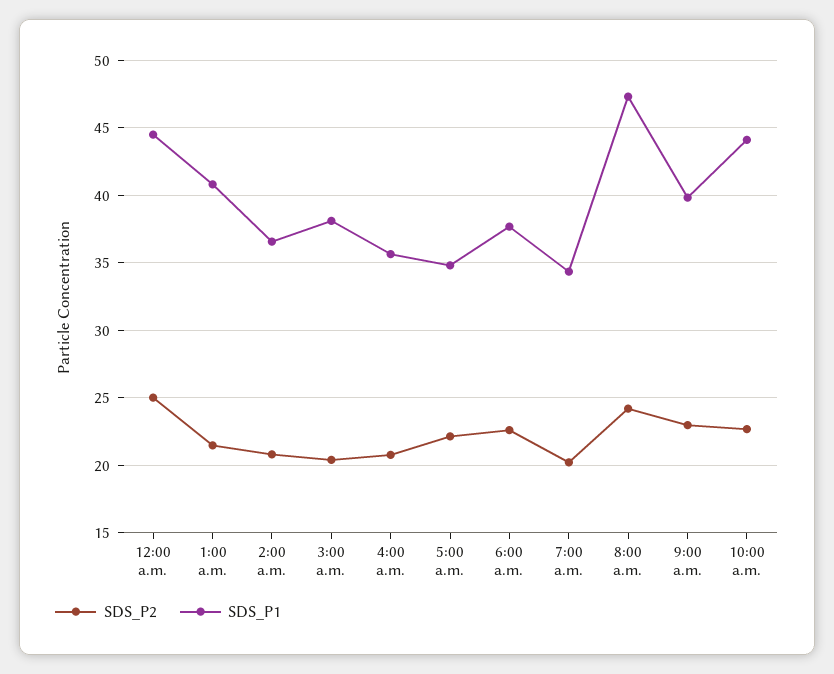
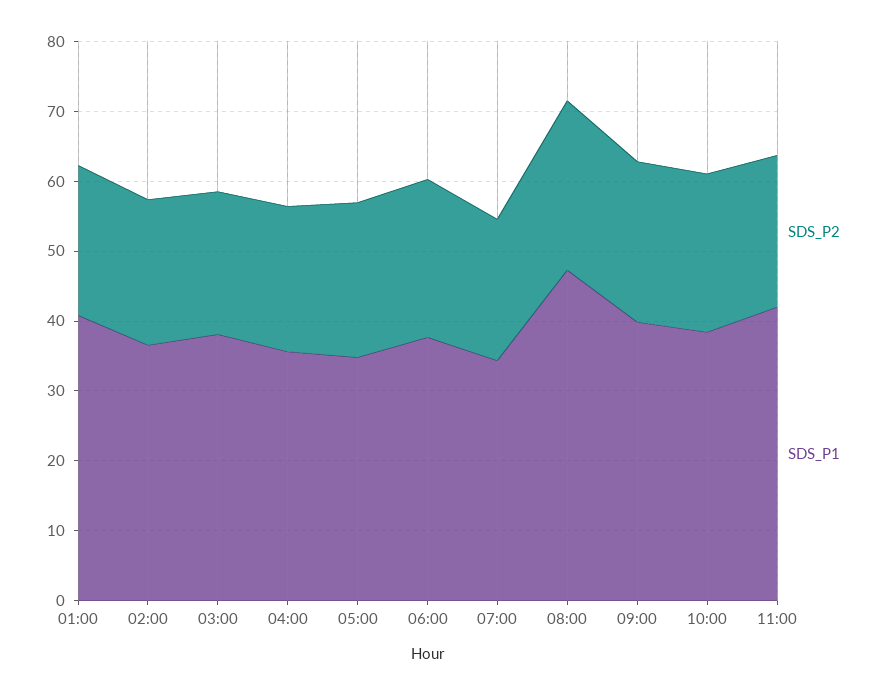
SDS_P2, 12:00 a.m.: 25 -> none
SDS_P1, 12:00 a.m.: 44.5 -> none
SDS_P1, 10:00 a.m.: 44 -> 38
SDS_P2, 11:00: none -> 22
SDS_P1, 11:00: none -> 42

